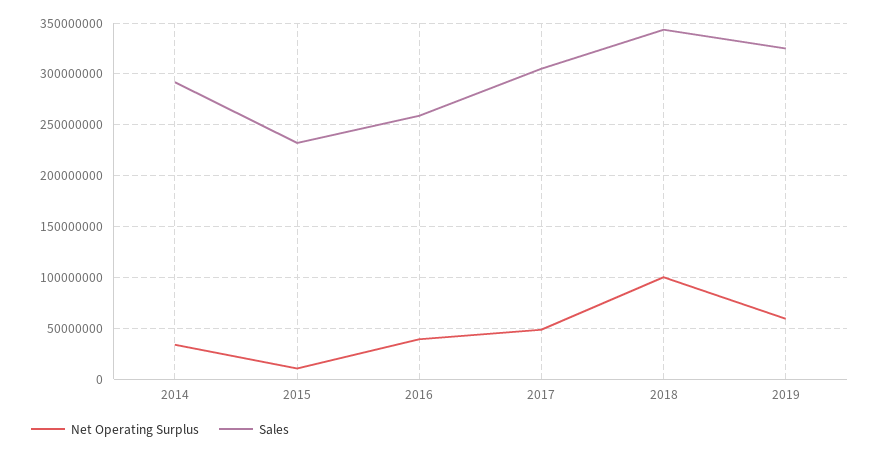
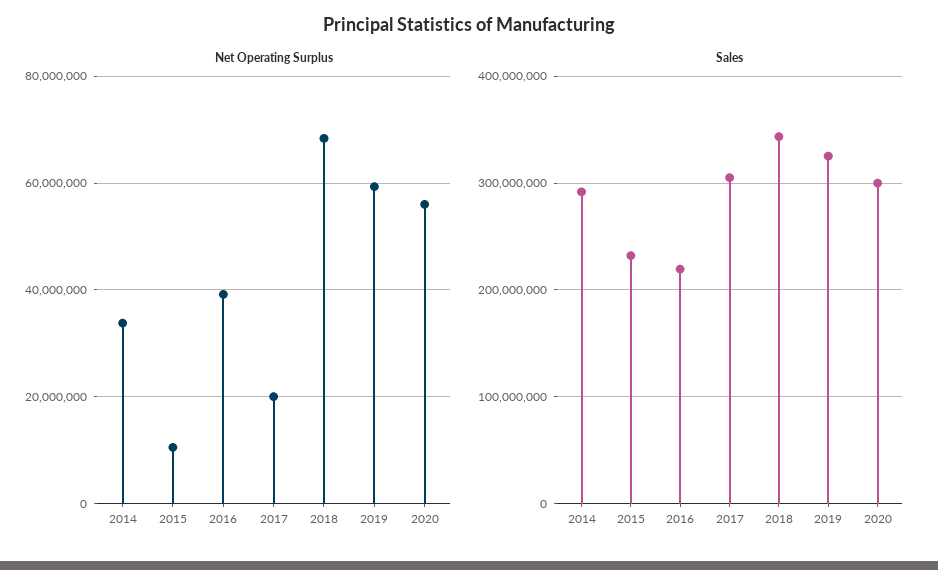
Sales, 2016: 260000000 -> 220000000
Net Operating Surplus, 2017: 50000000 -> 20000000
Net Operating Surplus, 2018: 100000000 -> 68000000
Net Operating Surplus, 2020: none -> 56000000
Sales, 2020: none -> 300000000

